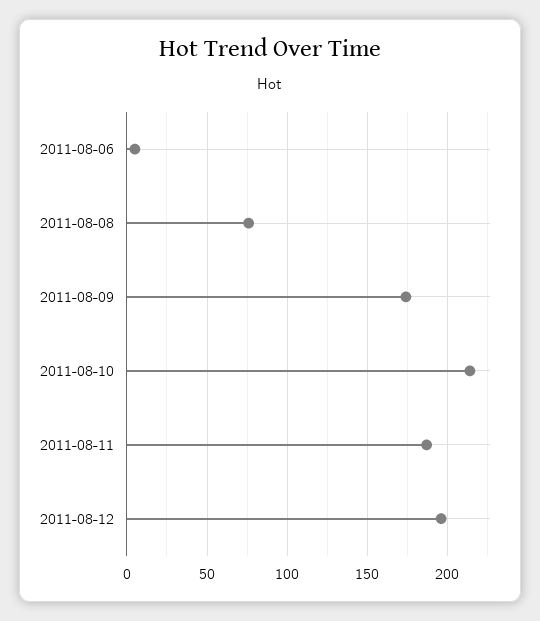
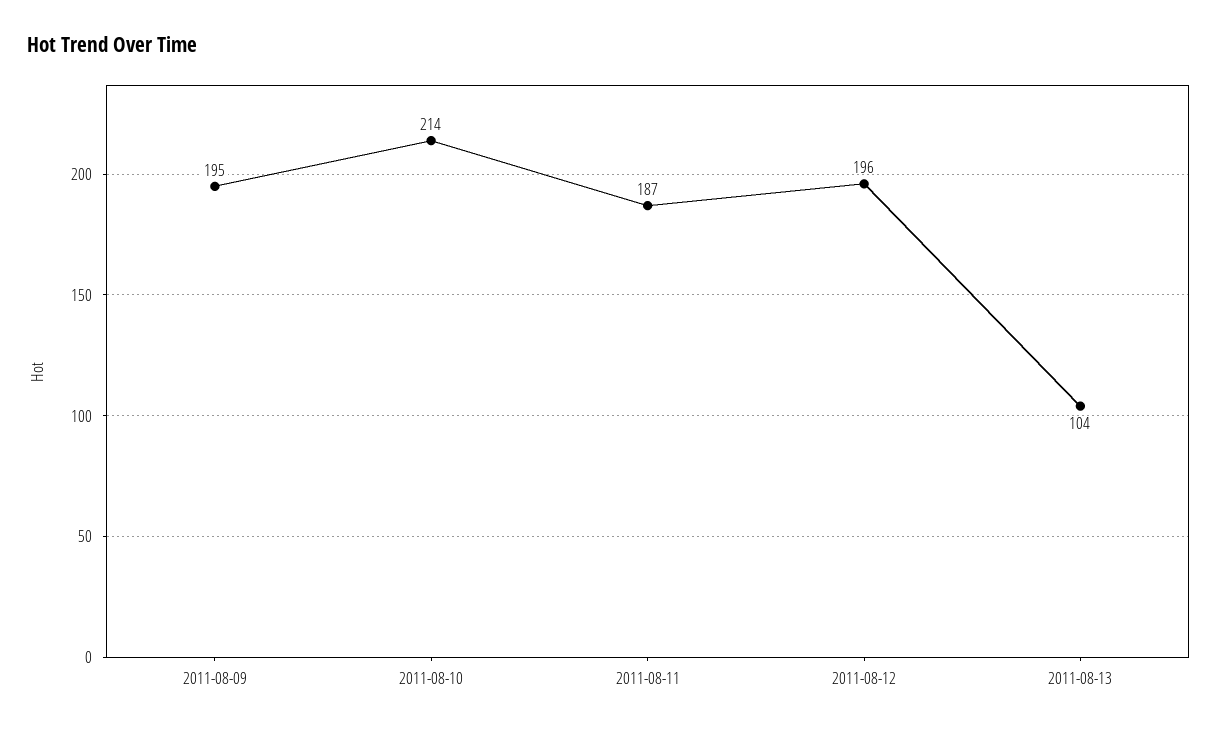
2011-08-06: 5 -> none
2011-08-08: 75 -> none
2011-08-09: 175 -> 195
2011-08-13: none -> 104

